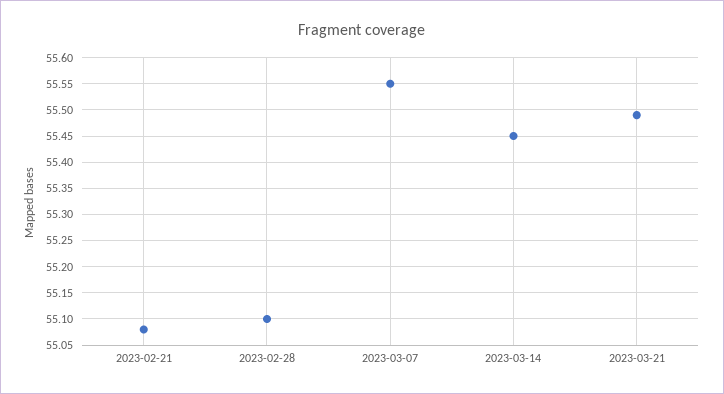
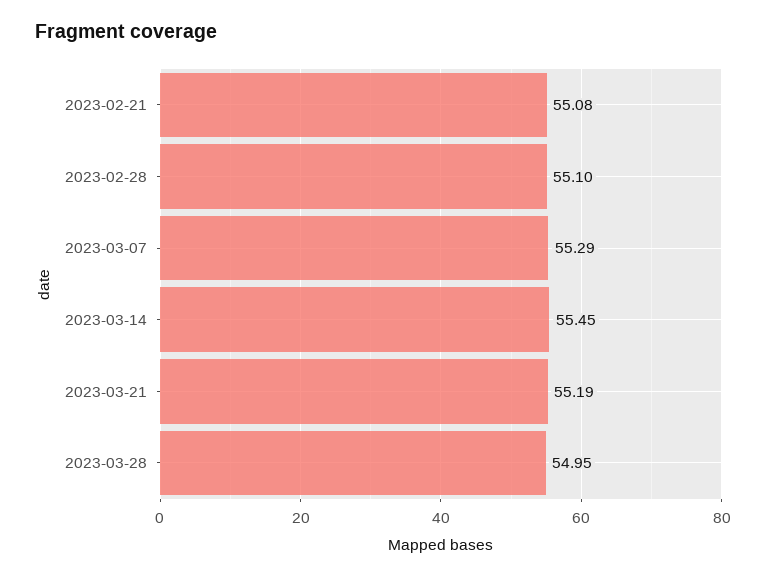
2023-03-07: 55.55 -> 55.29
2023-03-21: 55.5 -> 55.19
2023-03-28: none -> 54.95

